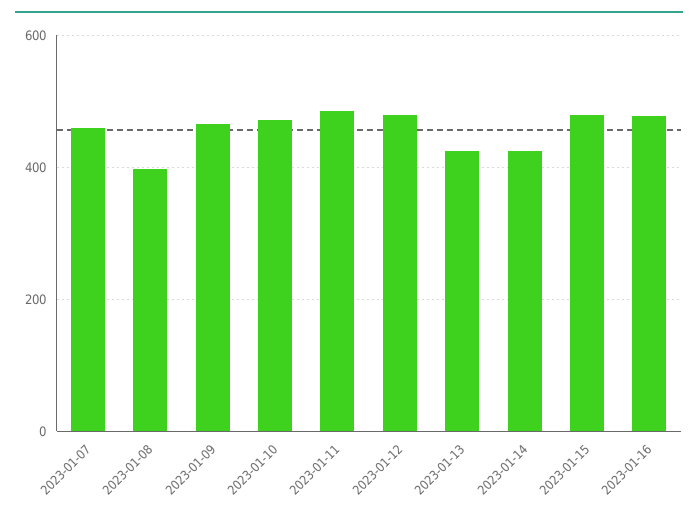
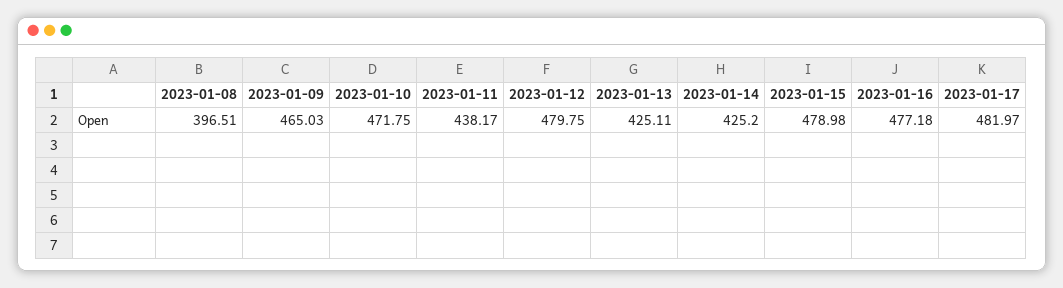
2023-01-07: 460 -> none
2023-01-11: 480 -> 438.17
2023-01-17: none -> 481.97

